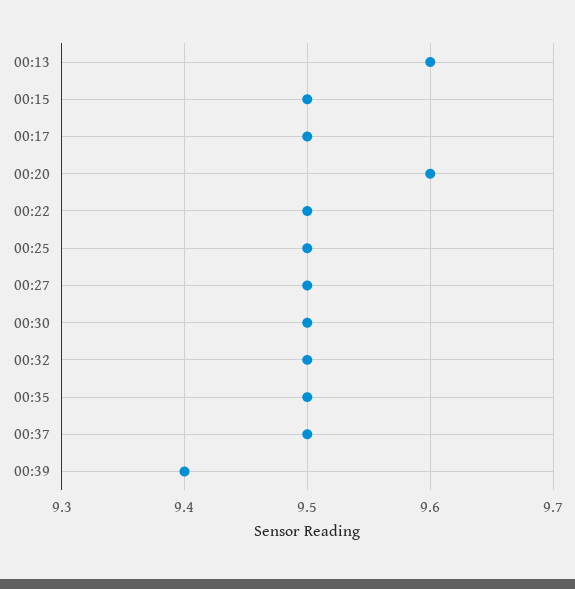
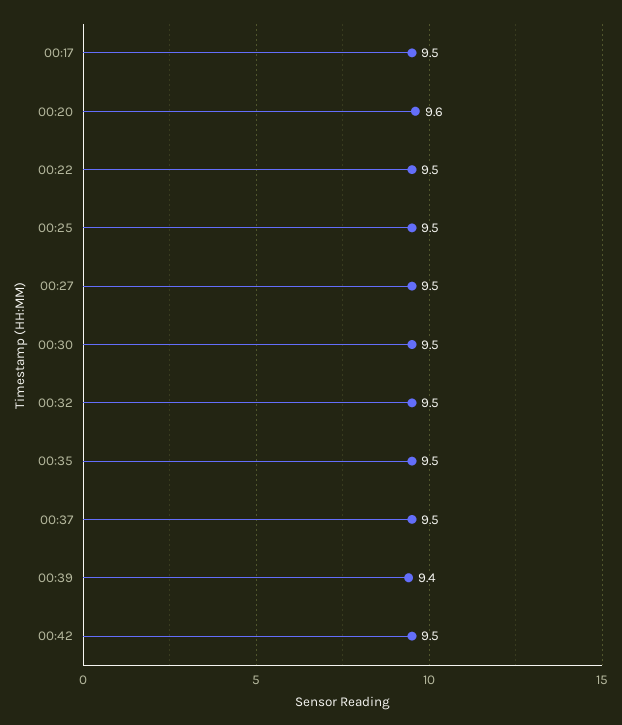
00:13: 9.6 -> none
00:15: 9.5 -> none
00:42: none -> 9.5

